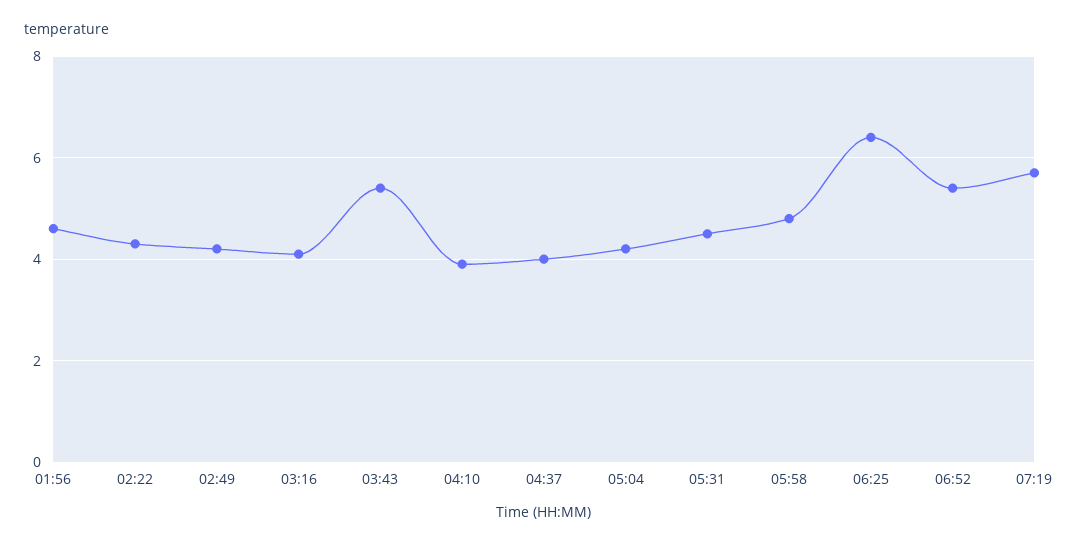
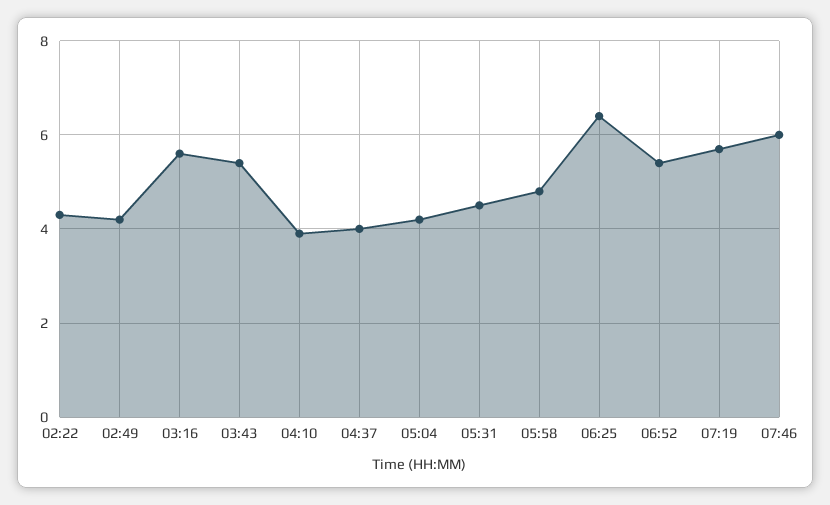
01:56: 4.5 -> none
03:16: 4 -> 5.5
07:46: none -> 6

